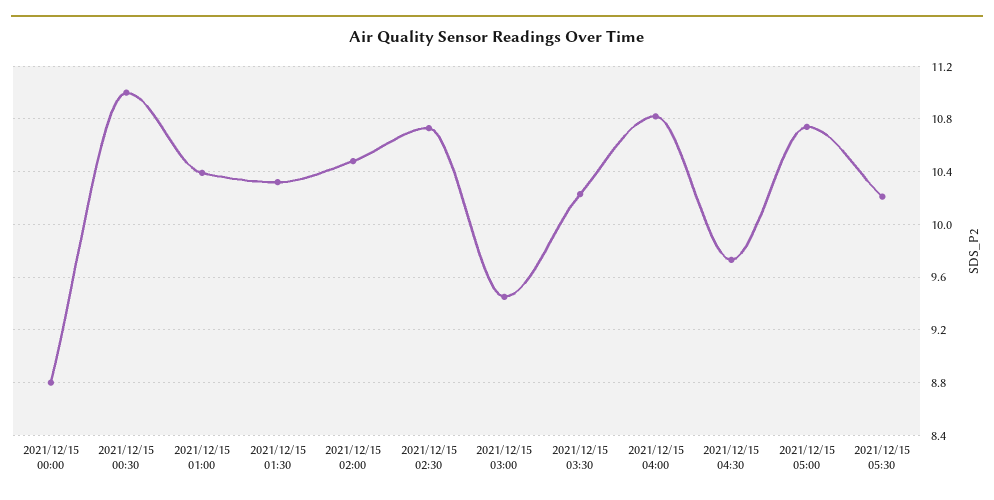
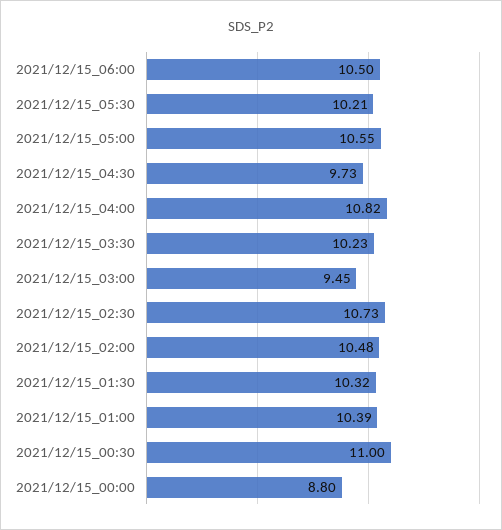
2021/12/15 05:00: 10.75 -> 10.55
2021/12/15_06:00: none -> 10.5

